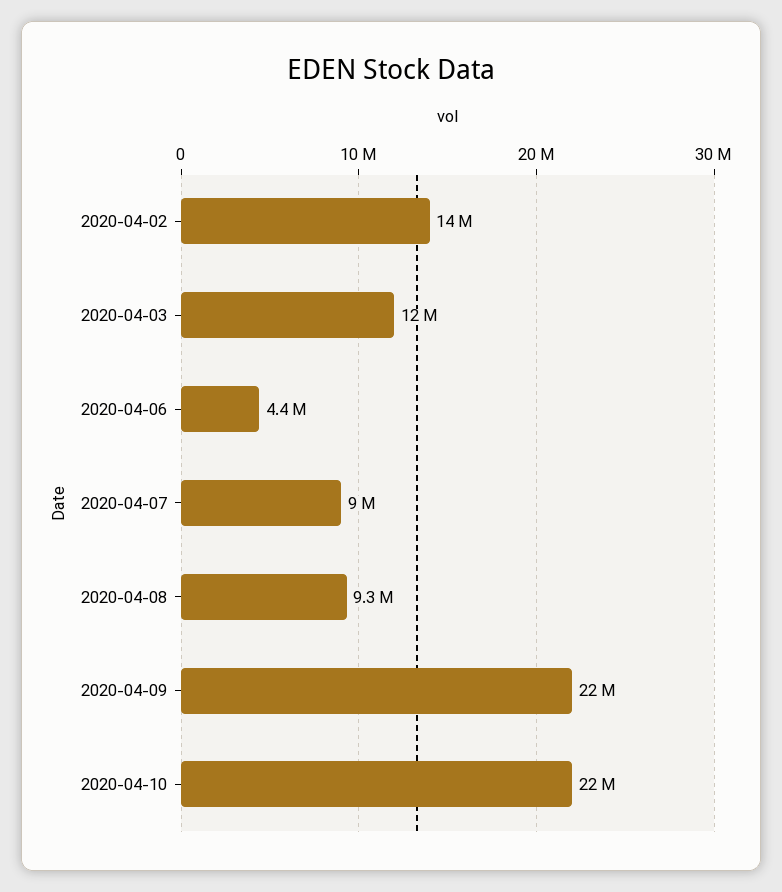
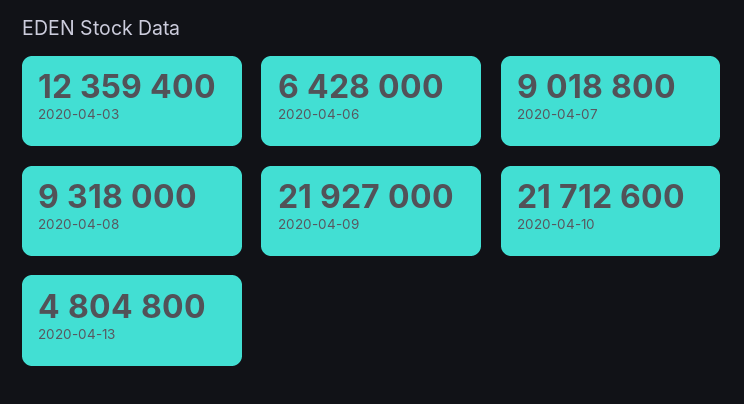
2020-04-02: 14000000 -> none
2020-04-06: 4400000 -> 6428000
2020-04-13: none -> 4804800

